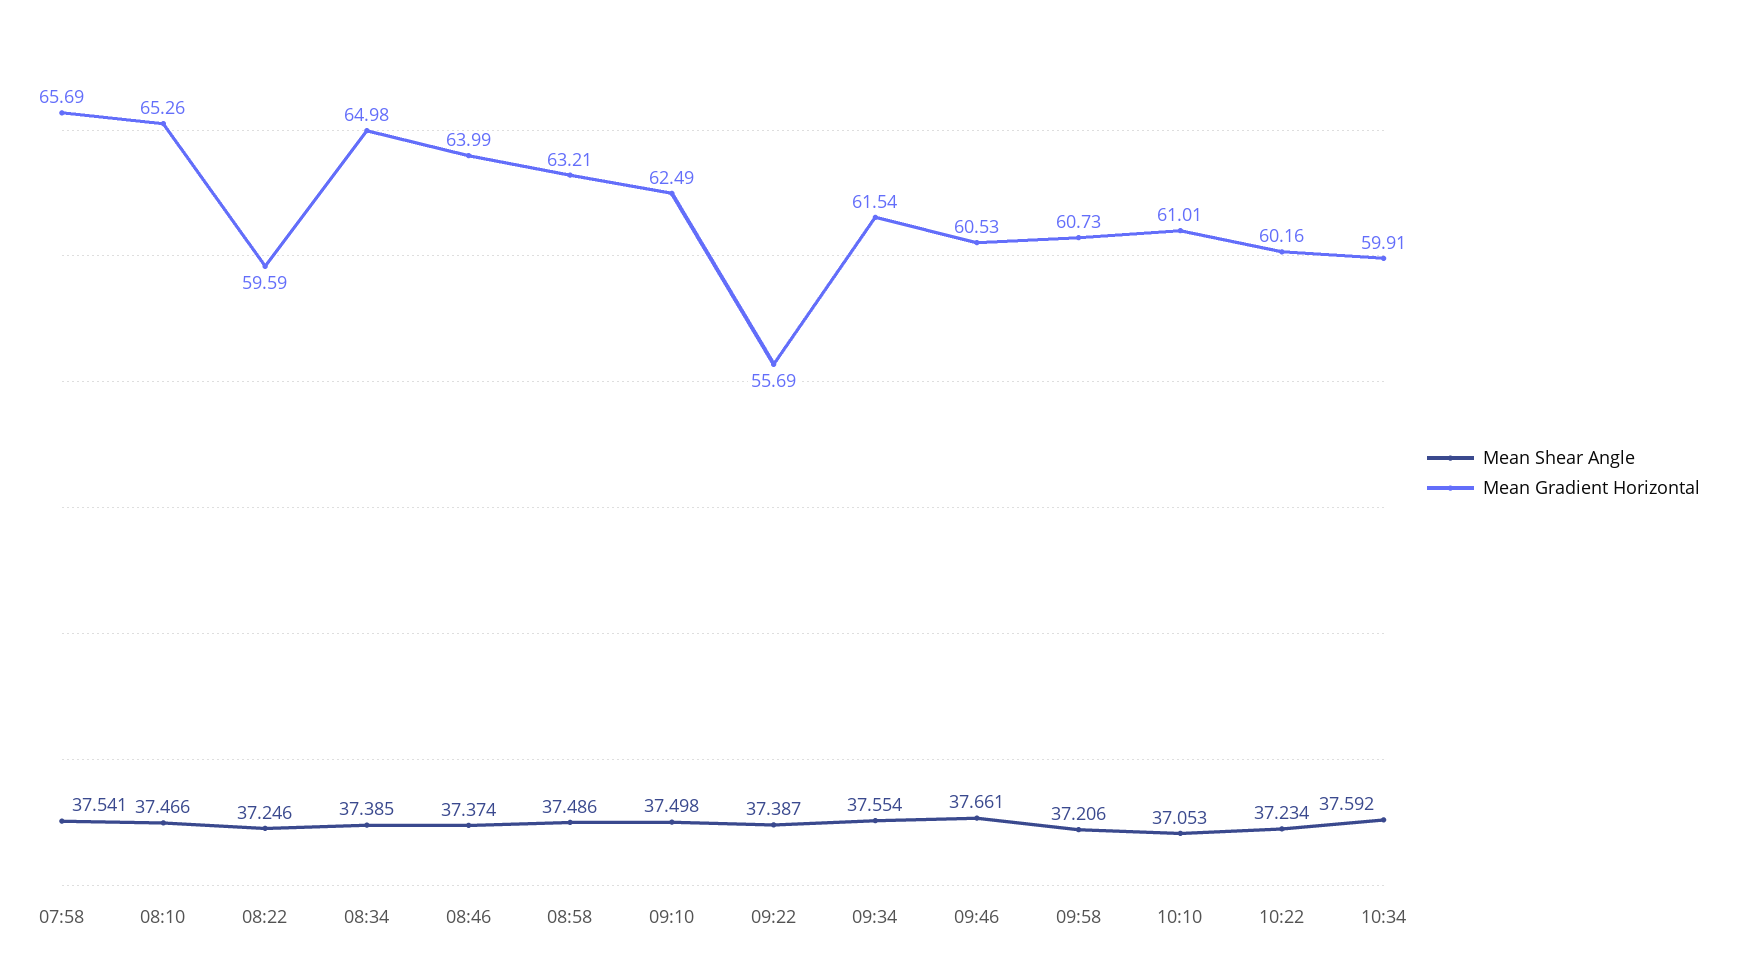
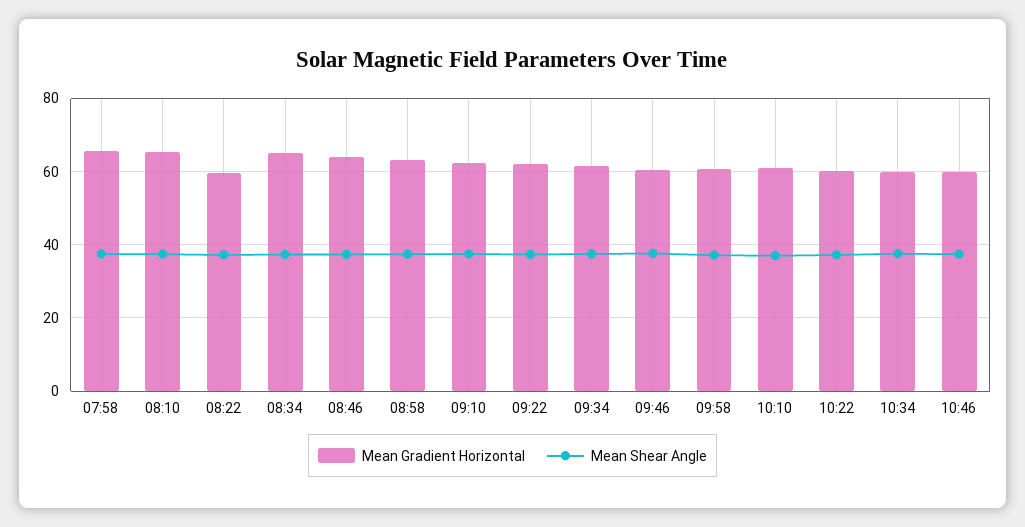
Mean Gradient Horizontal, 09:22: 55.69 -> 62
Mean Gradient Horizontal, 10:46: none -> 60
Mean Shear Angle, 10:46: none -> 38

